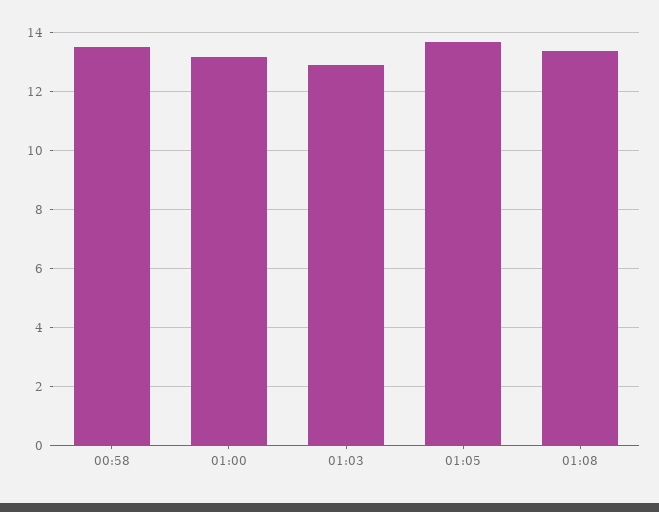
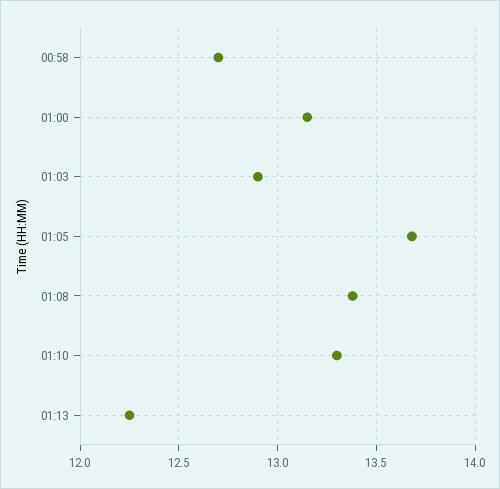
00:58: 13.5 -> 12.7
01:10: none -> 13.3
01:13: none -> 12.25

